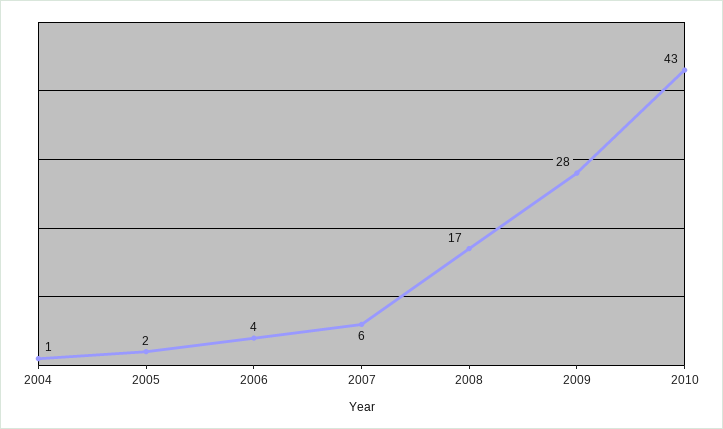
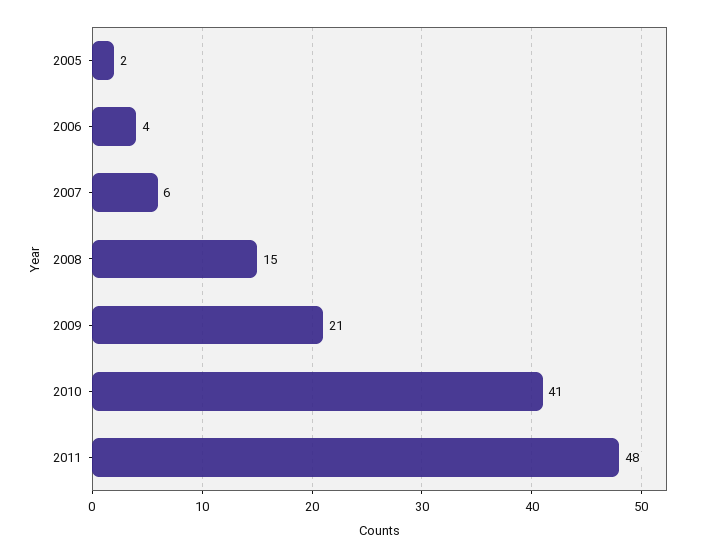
2004: 1 -> none
2008: 17 -> 15
2009: 28 -> 21
2010: 43 -> 41
2011: none -> 48

